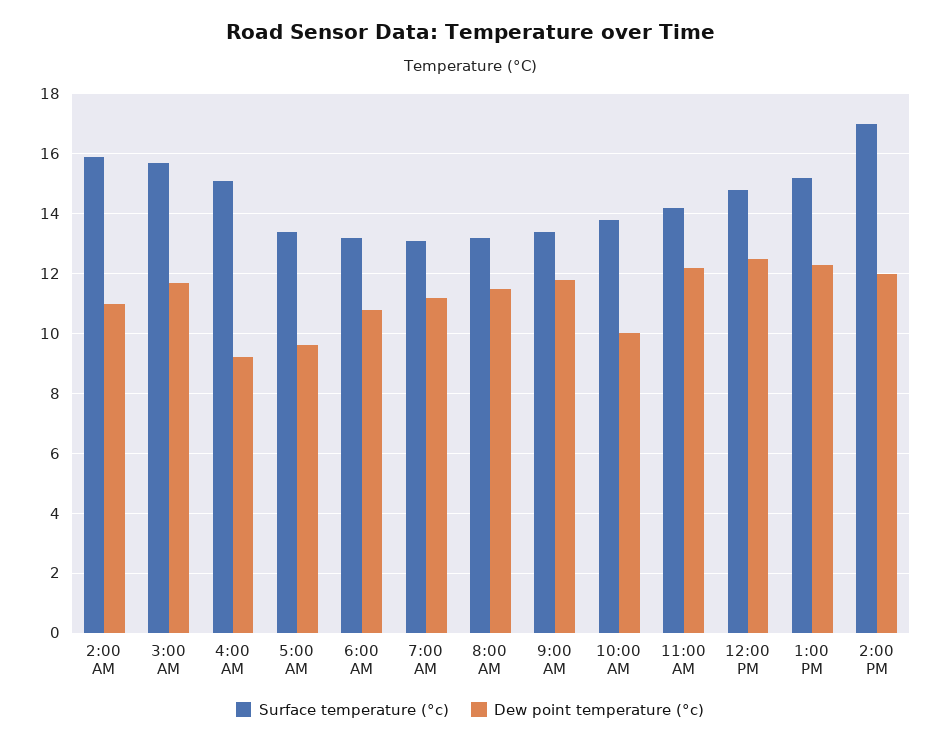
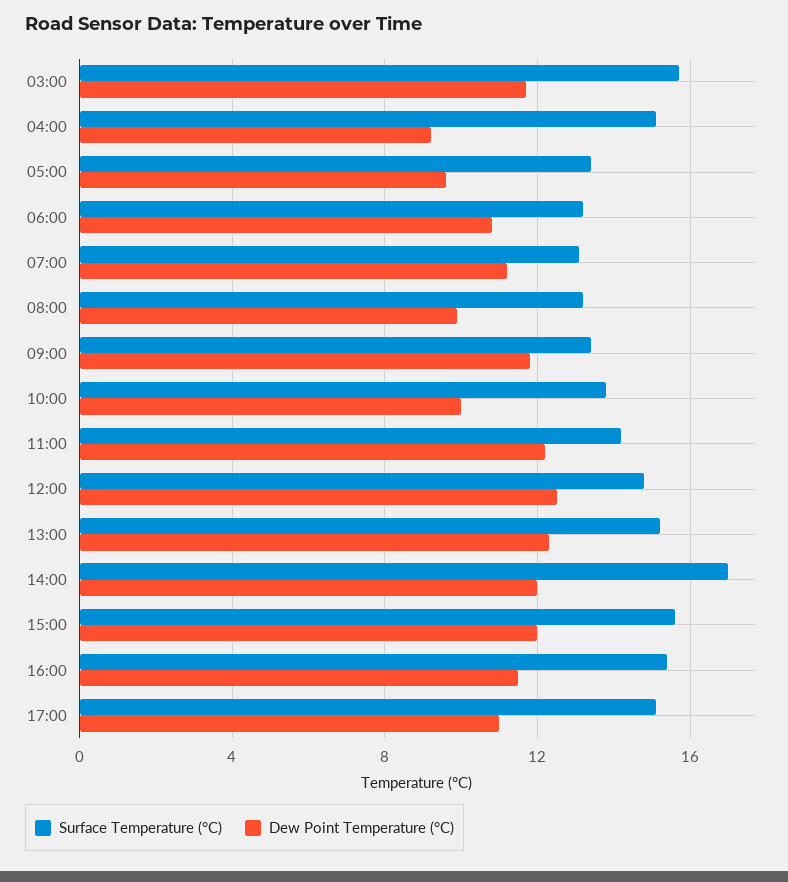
Surface temperature (°c), 2:00 AM: 16 -> none
Dew point temperature (°c), 2:00 AM: 11 -> none
Dew point temperature (°c), 8:00 AM: 11.5 -> 10
Surface temperature (°c), 15:00: none -> 15.5
Dew point temperature (°c), 15:00: none -> 12
Surface temperature (°c), 16:00: none -> 15.5
Dew point temperature (°c), 16:00: none -> 11.5
Surface temperature (°c), 17:00: none -> 15
Dew point temperature (°c), 17:00: none -> 11

